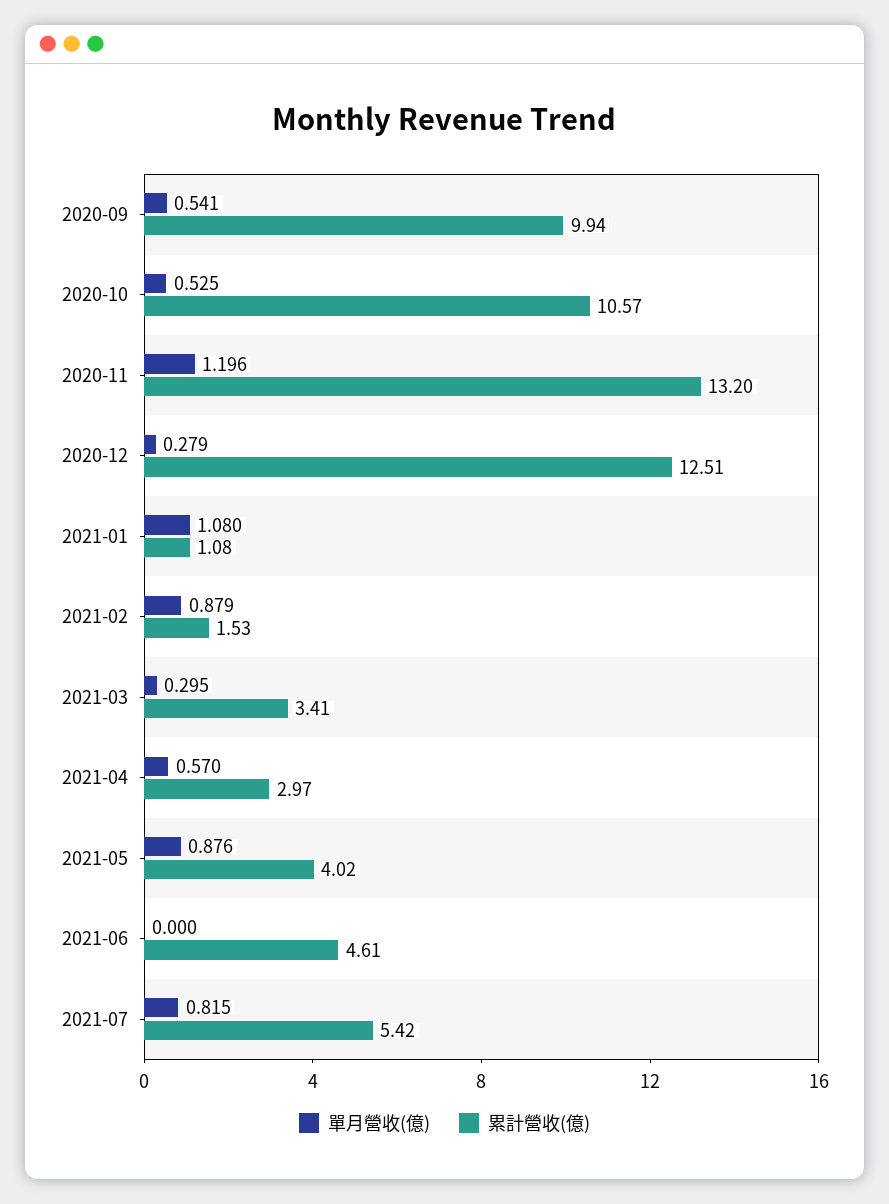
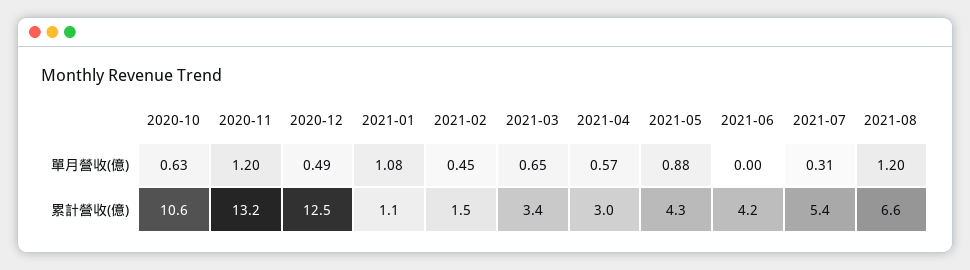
單月營收(億), 2020-09: 0.541 -> none
累計營收(億), 2020-09: 9.94 -> none
單月營收(億), 2020-10: 0.525 -> 0.63
單月營收(億), 2020-12: 0.279 -> 0.49
單月營收(億), 2021-02: 0.879 -> 0.45
單月營收(億), 2021-03: 0.295 -> 0.65
累計營收(億), 2021-05: 4.02 -> 4.3
累計營收(億), 2021-06: 4.61 -> 4.2
單月營收(億), 2021-07: 0.815 -> 0.31
單月營收(億), 2021-08: none -> 1.2
累計營收(億), 2021-08: none -> 6.6

